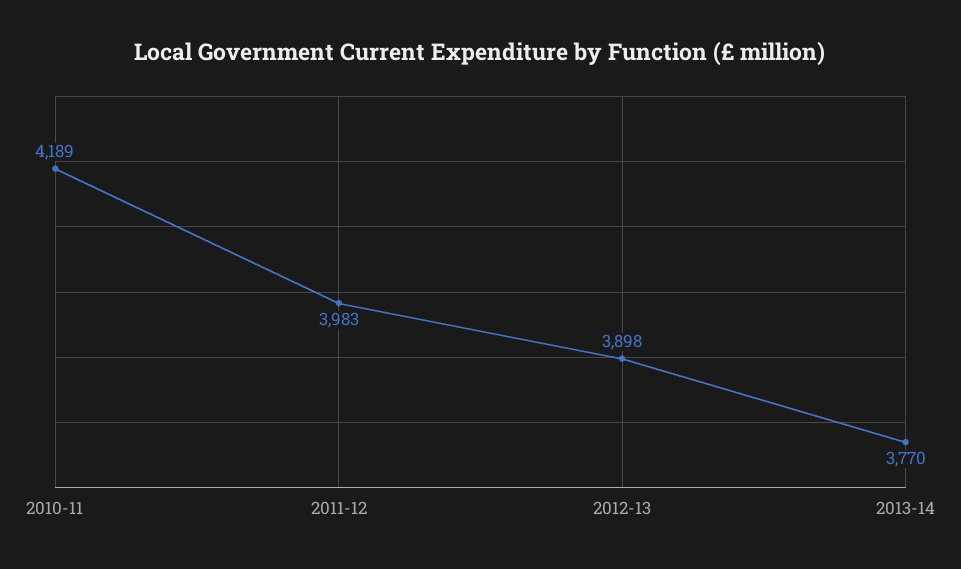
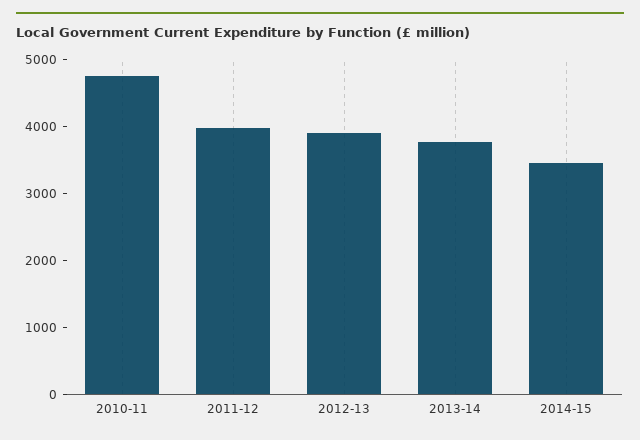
2010-11: 4189 -> 4800
2014-15: none -> 3400

